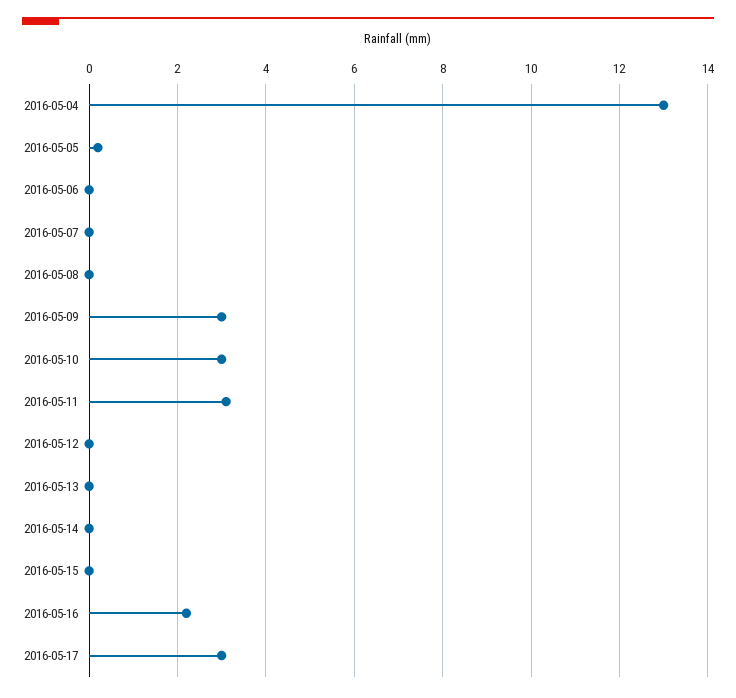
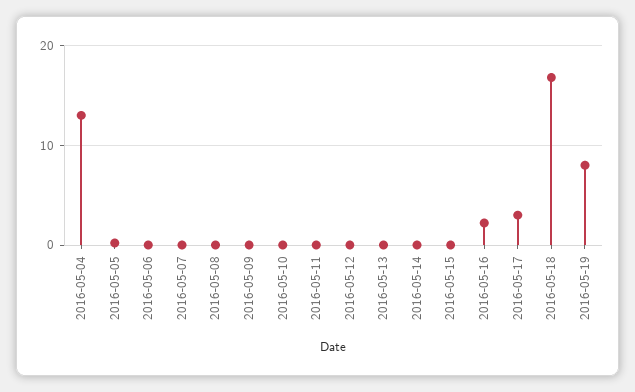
2016-05-09: 3 -> 0
2016-05-10: 3 -> 0
2016-05-11: 3 -> 0
2016-05-18: none -> 17
2016-05-19: none -> 8

